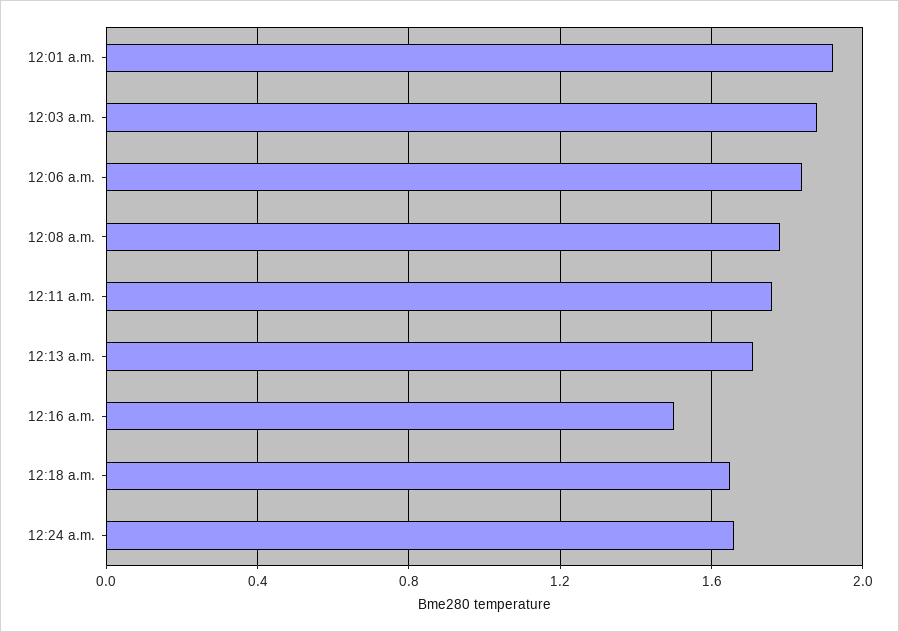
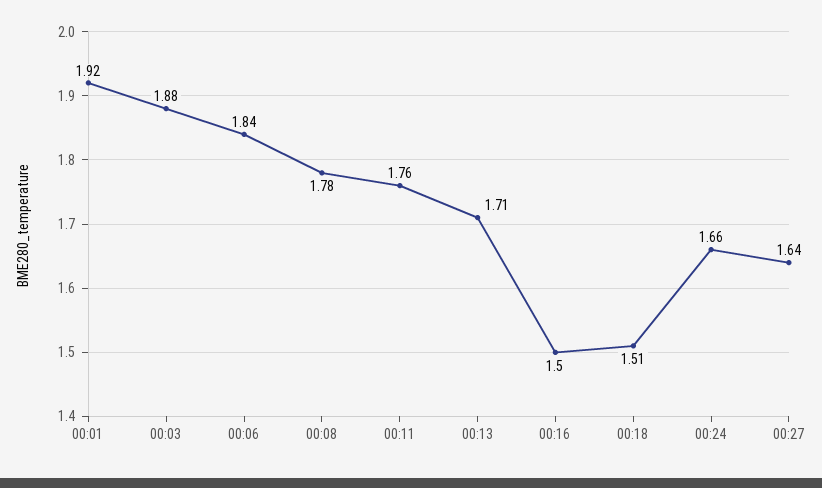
12:18 a.m.: 1.65 -> 1.51
00:27: none -> 1.64

